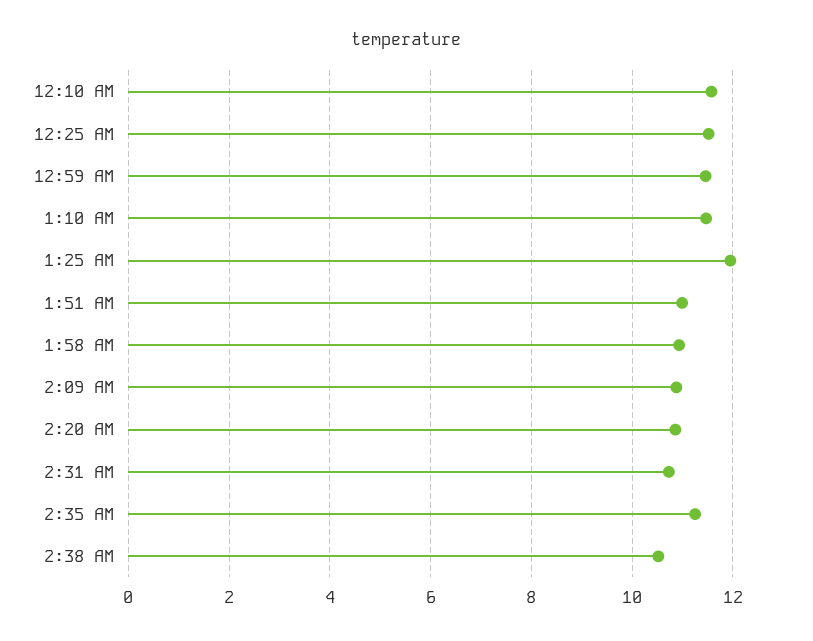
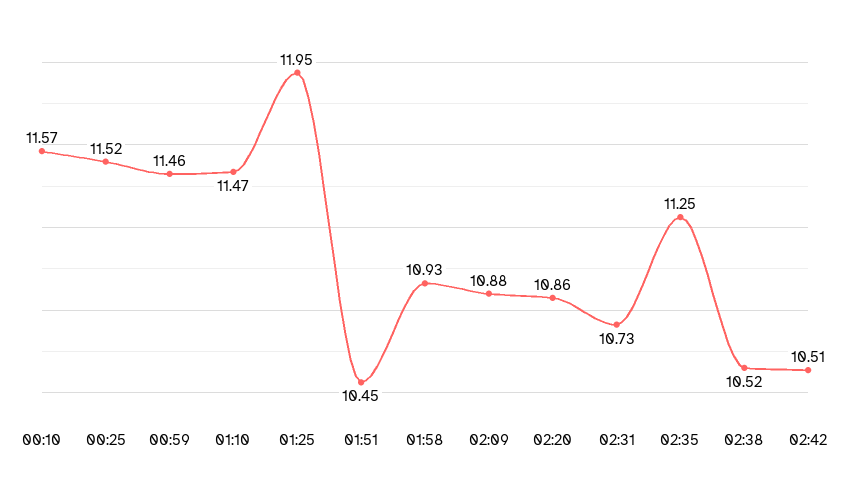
1:51 AM: 11 -> 10.45
02:42: none -> 10.51

